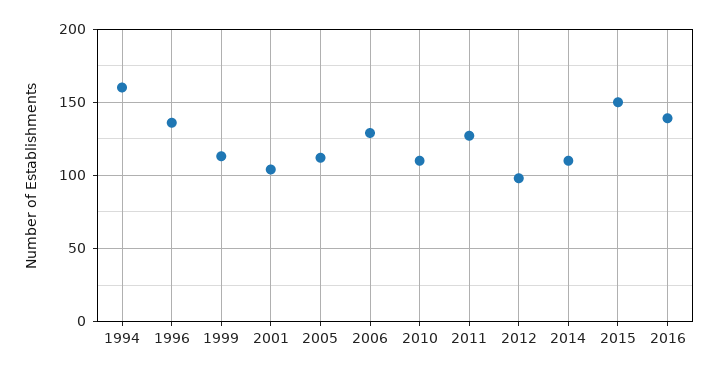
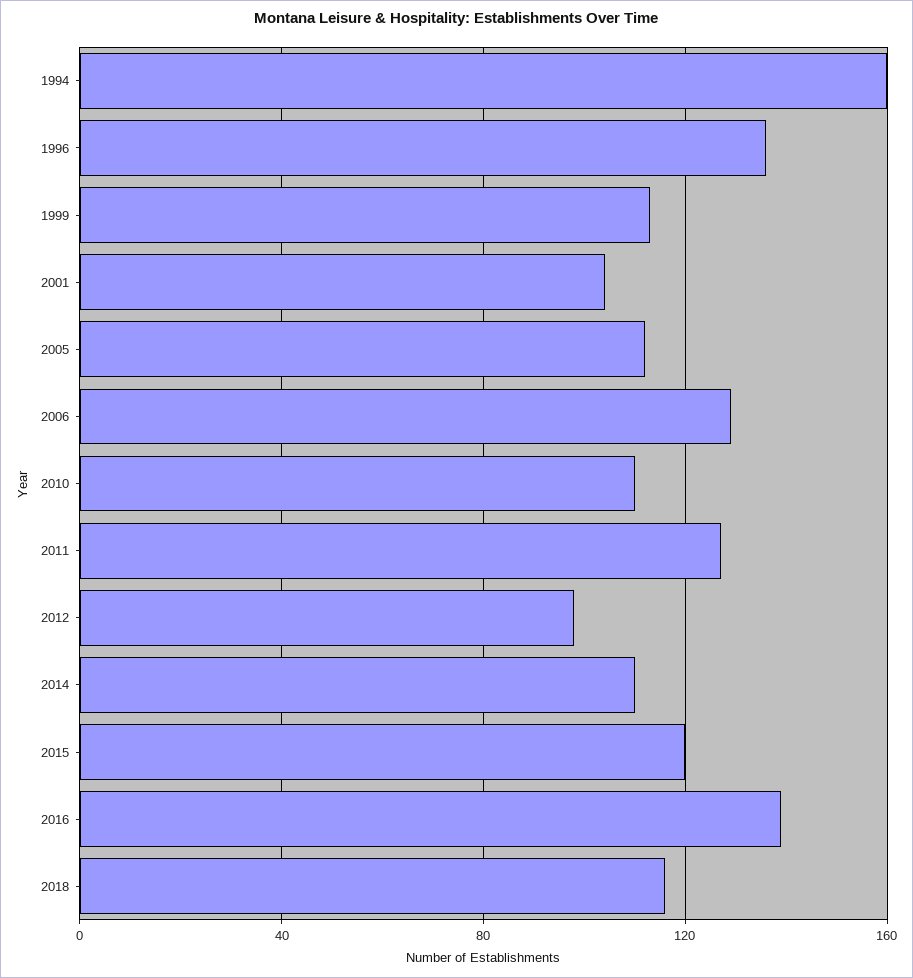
2015: 150 -> 120
2018: none -> 115

